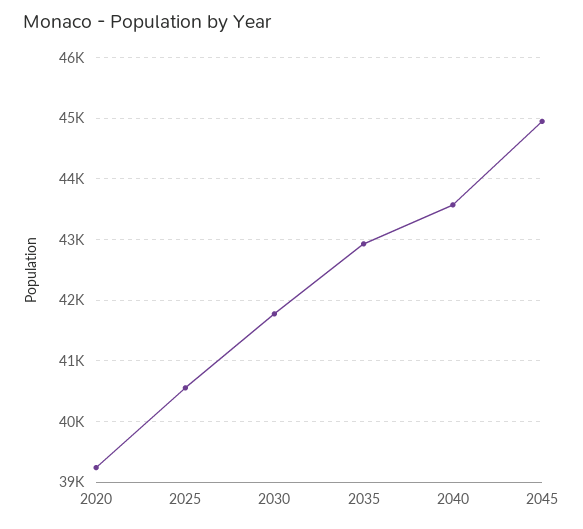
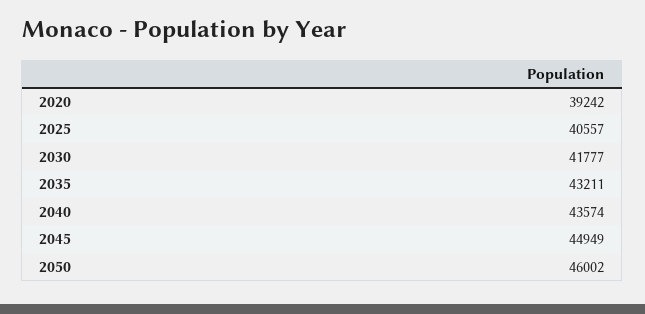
2035: 42900 -> 43211
2050: none -> 46002

